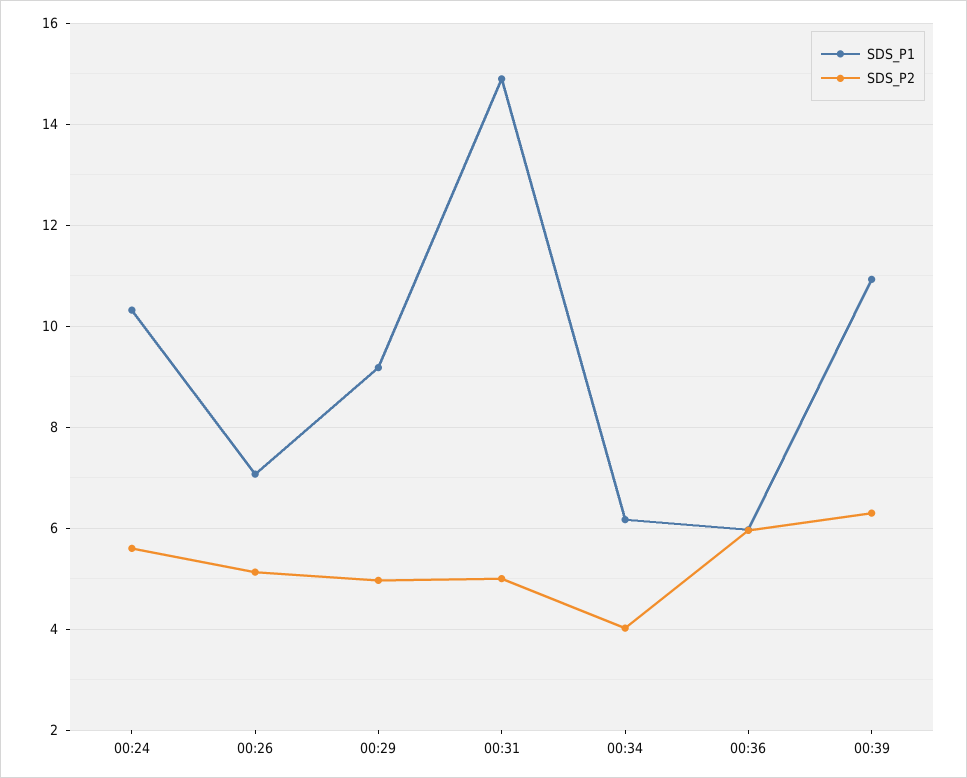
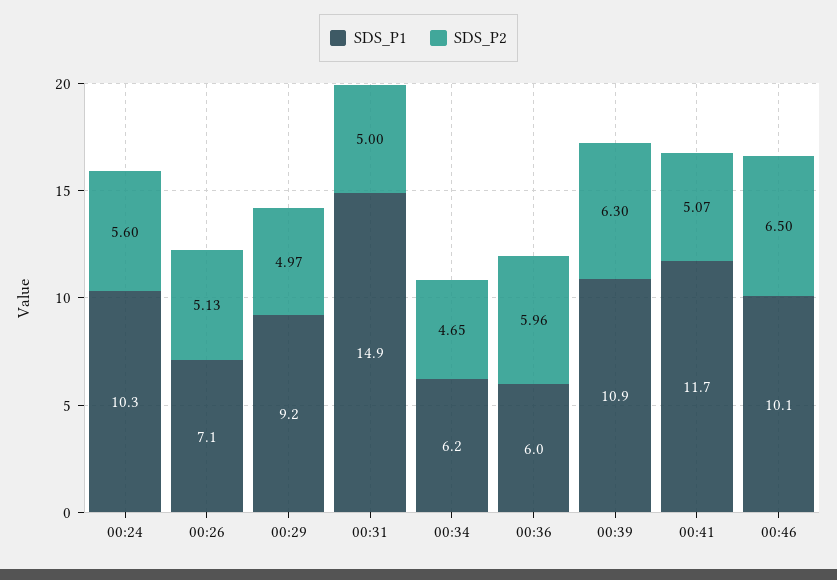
SDS_P2, 00:34: 4 -> 4.65
SDS_P1, 00:41: none -> 11.7
SDS_P2, 00:41: none -> 5.07
SDS_P1, 00:46: none -> 10.1
SDS_P2, 00:46: none -> 6.5

